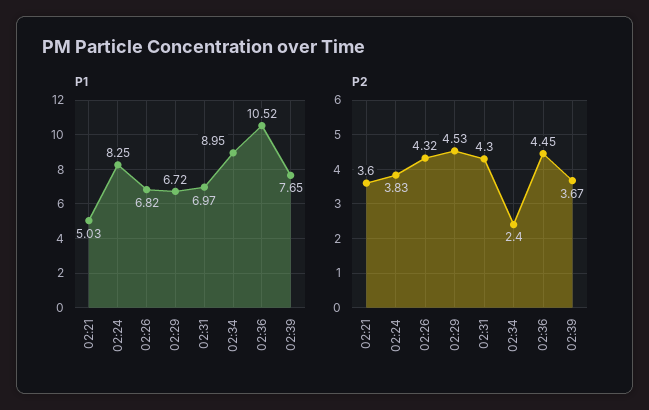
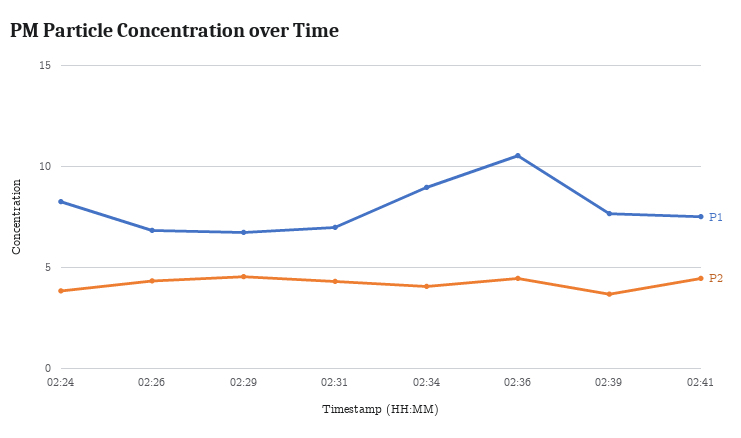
P1, 02:21: 5.03 -> none
P2, 02:21: 3.6 -> none
P2, 02:34: 2.4 -> 4
P1, 02:41: none -> 7.5
P2, 02:41: none -> 4.5

